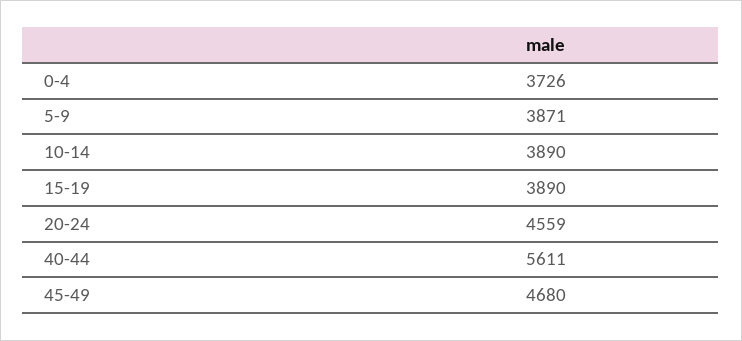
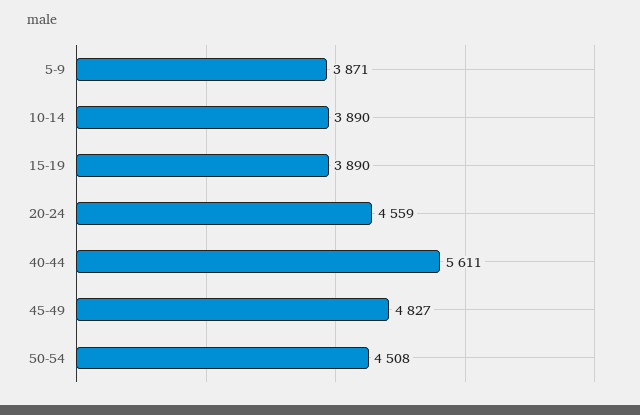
0-4: 3726 -> none
45-49: 4680 -> 4827
50-54: none -> 4508

